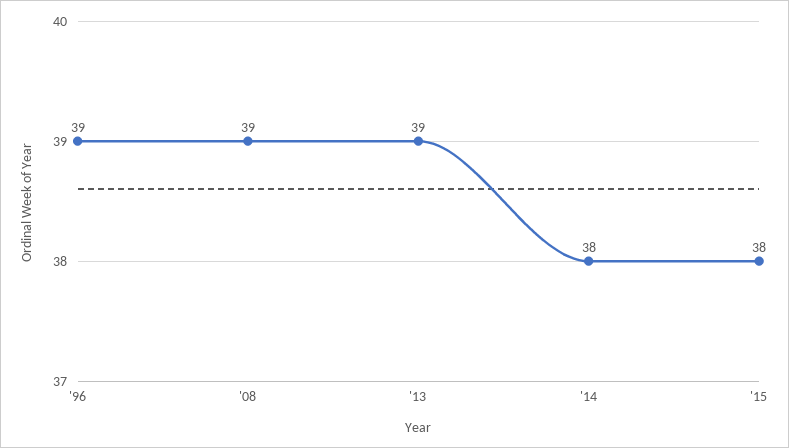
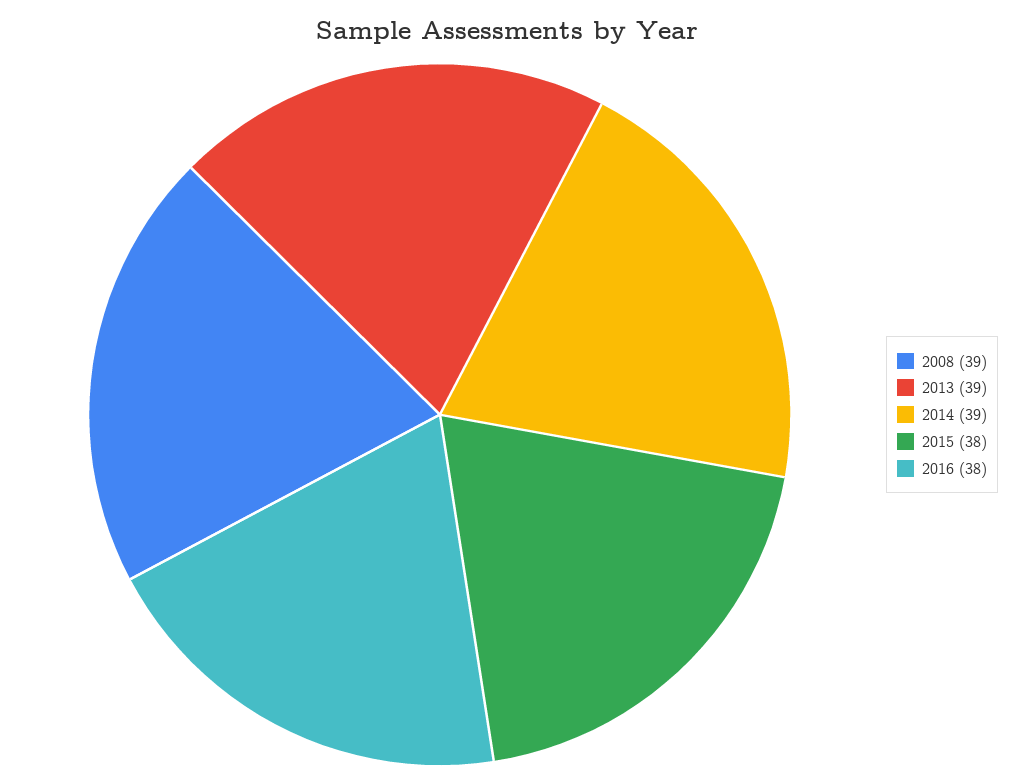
'96: 39 -> none
'14: 38 -> 39
2016: none -> 38

